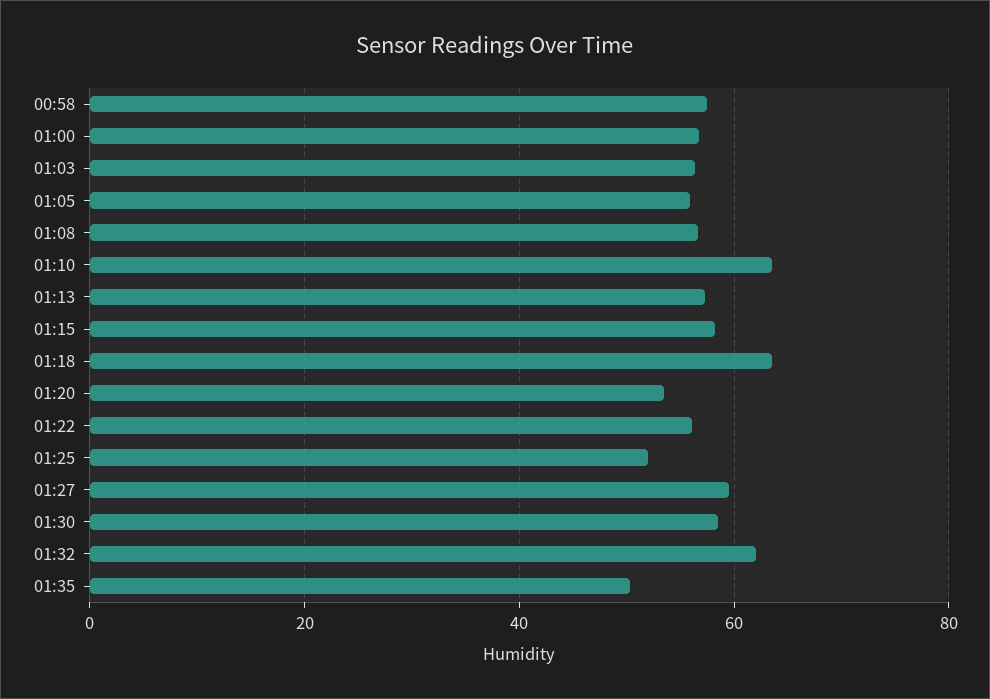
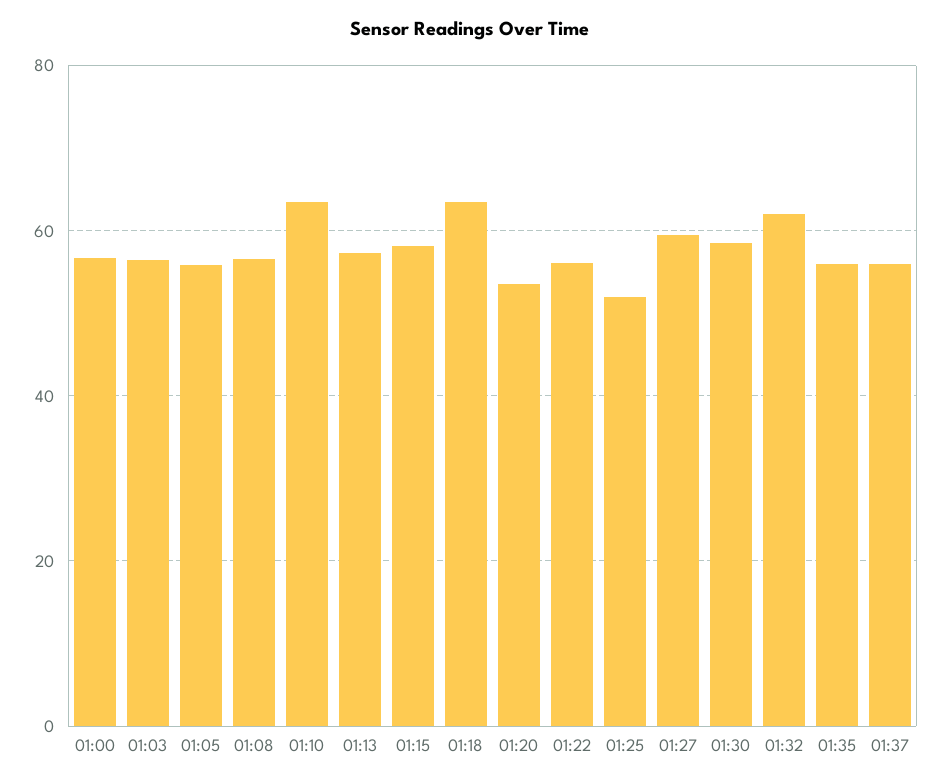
00:58: 58 -> none
01:35: 50 -> 56
01:37: none -> 56

